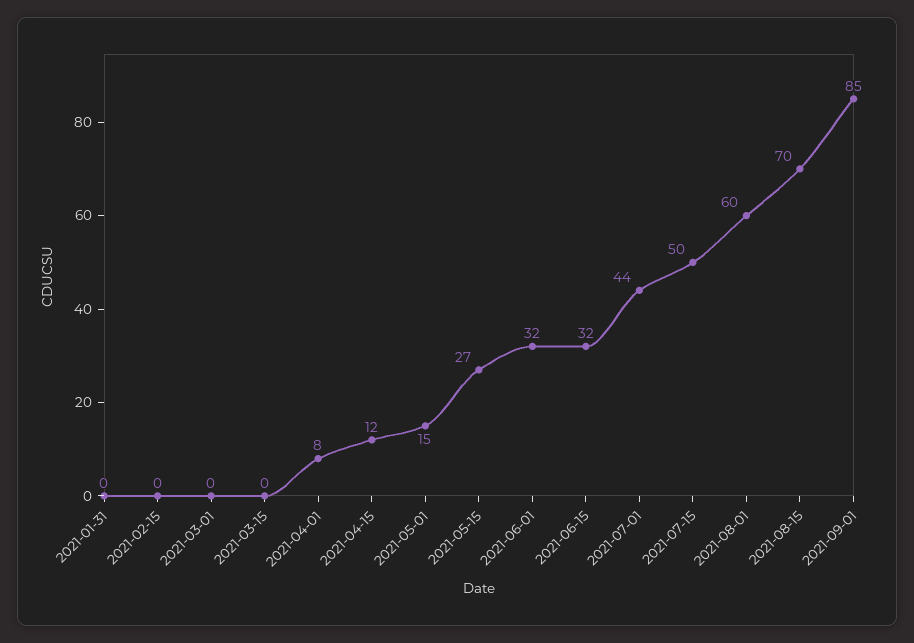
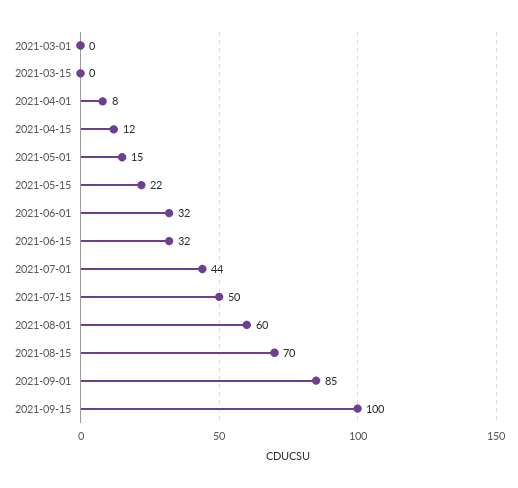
2021-01-31: 0 -> none
2021-02-15: 0 -> none
2021-05-15: 27 -> 22
2021-09-15: none -> 100

